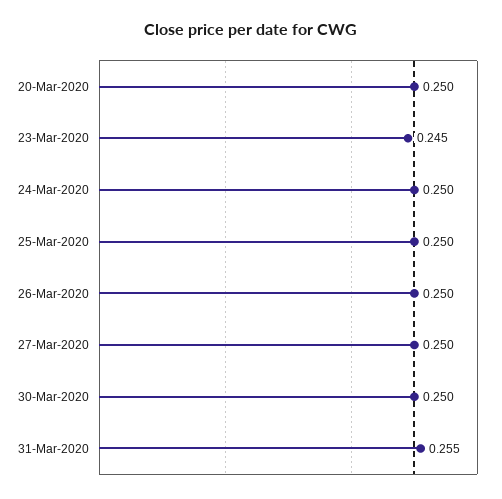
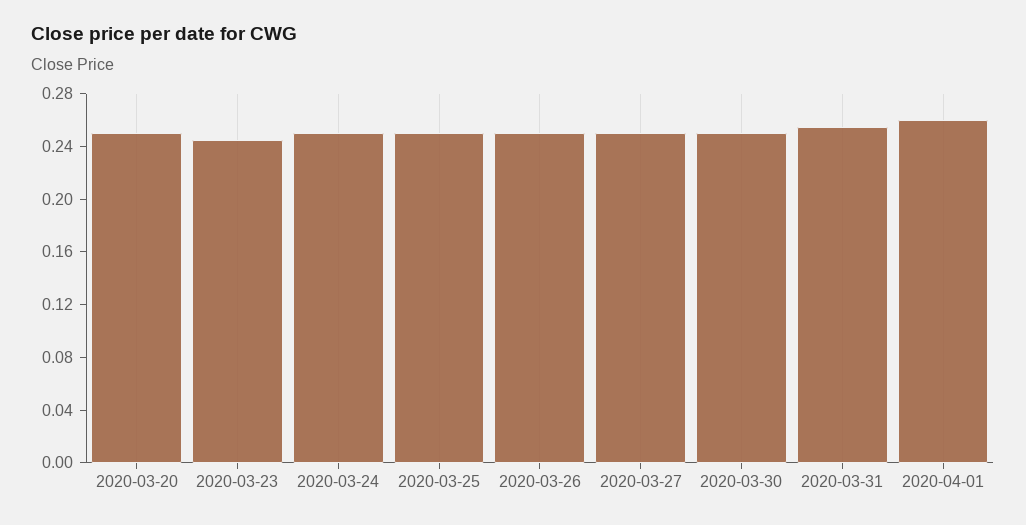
2020-04-01: none -> 0.26

